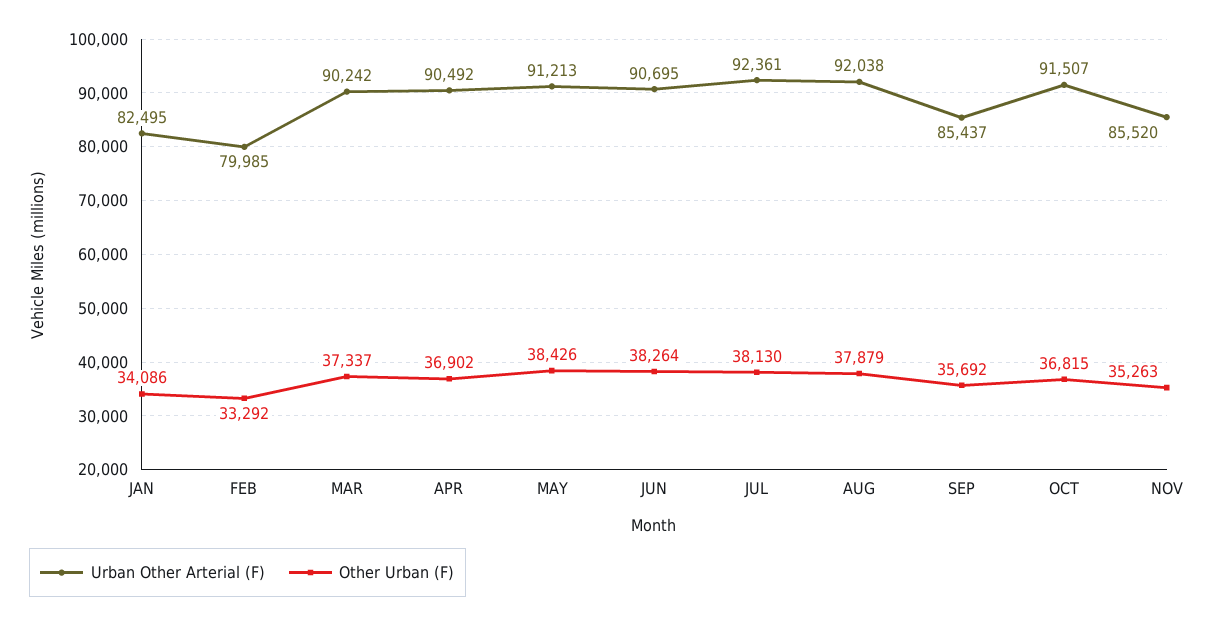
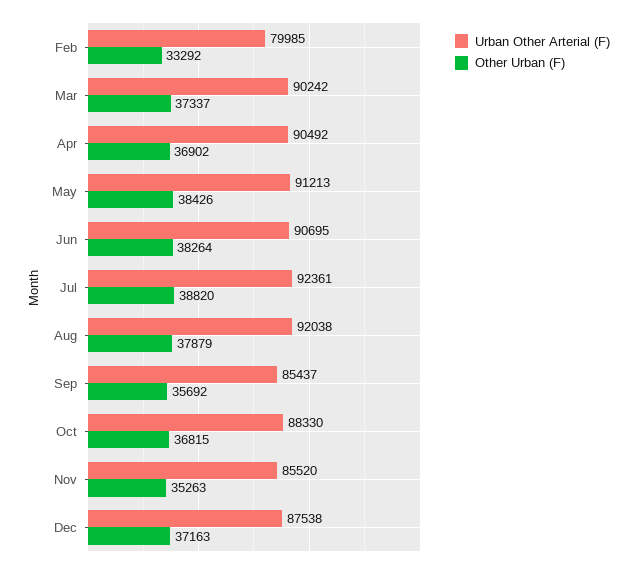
Urban Other Arterial (F), JAN: 82495 -> none
Other Urban (F), JAN: 34086 -> none
Other Urban (F), JUL: 38130 -> 38820
Urban Other Arterial (F), OCT: 91507 -> 88330
Urban Other Arterial (F), Dec: none -> 87538
Other Urban (F), Dec: none -> 37163

